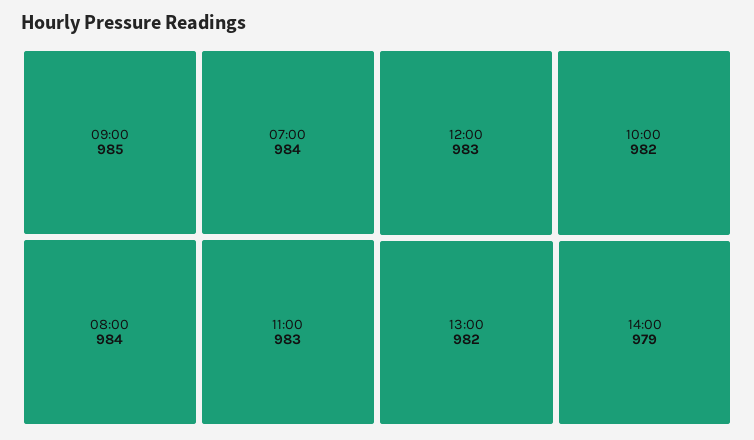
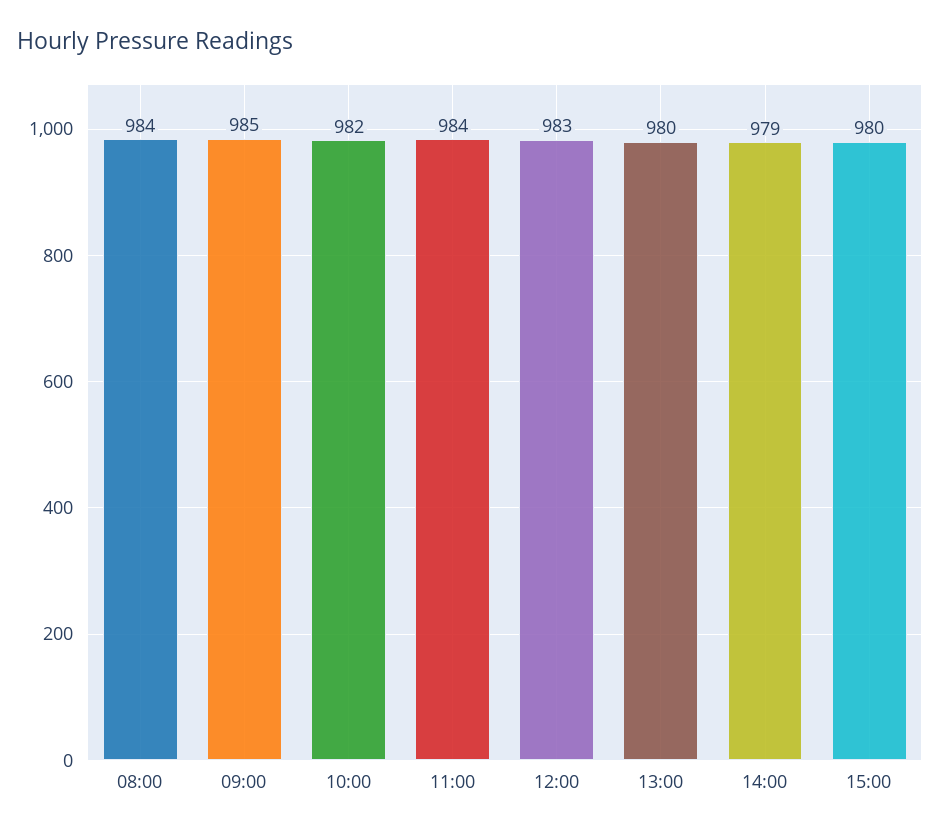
07:00: 984 -> none
11:00: 983 -> 984
13:00: 982 -> 980
15:00: none -> 980

